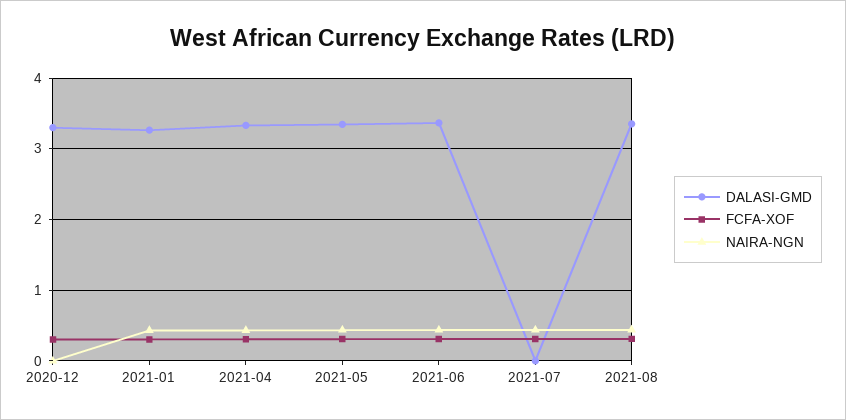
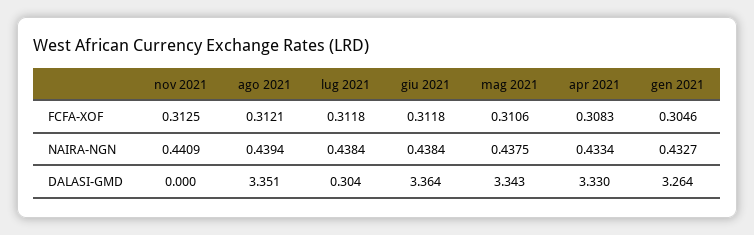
DALASI-GMD, 2020-12: 3.3 -> none
FCFA-XOF, 2020-12: 0.3 -> none
NAIRA-NGN, 2020-12: 0 -> none
DALASI-GMD, 2021-07: 0 -> 0.304
FCFA-XOF, nov 2021: none -> 0.3125
NAIRA-NGN, nov 2021: none -> 0.4409
DALASI-GMD, nov 2021: none -> 0

